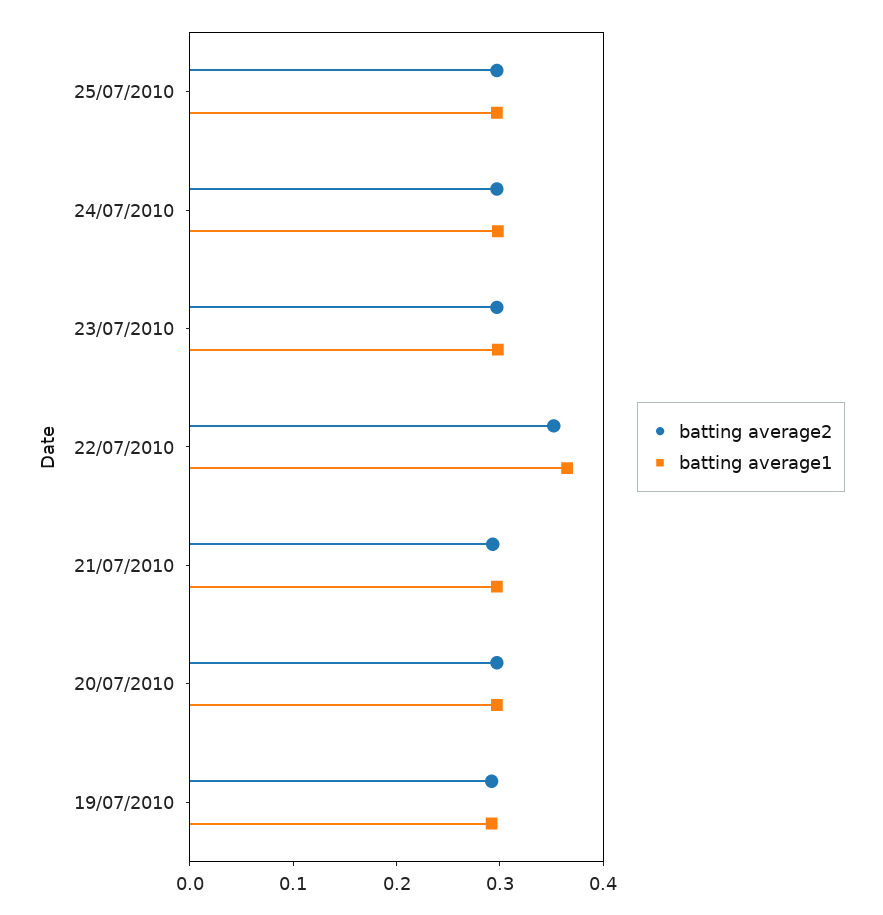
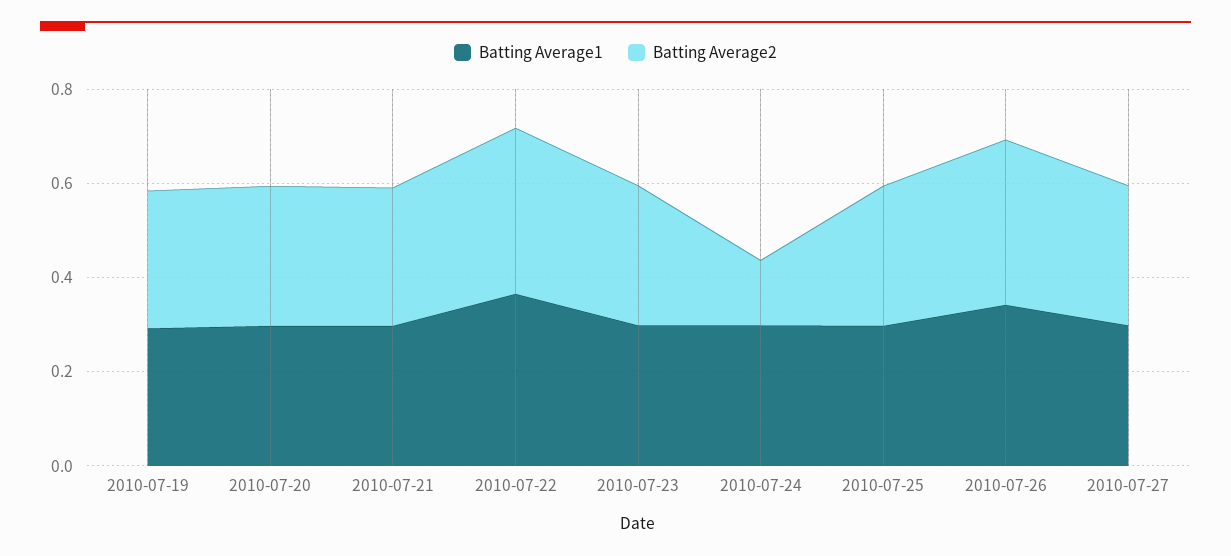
batting average2, 24/07/2010: 0.3 -> 0.15
batting average1, 2010-07-26: none -> 0.35
batting average2, 2010-07-26: none -> 0.35
batting average1, 2010-07-27: none -> 0.3
batting average2, 2010-07-27: none -> 0.3

